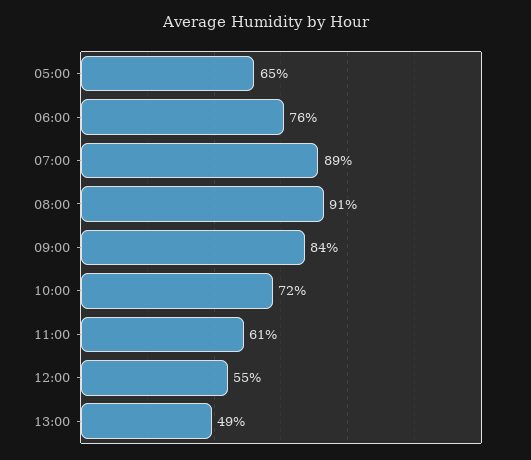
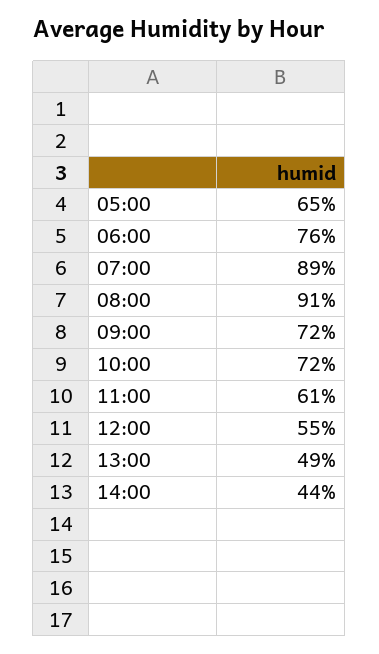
09:00: 84 -> 72
14:00: none -> 44

